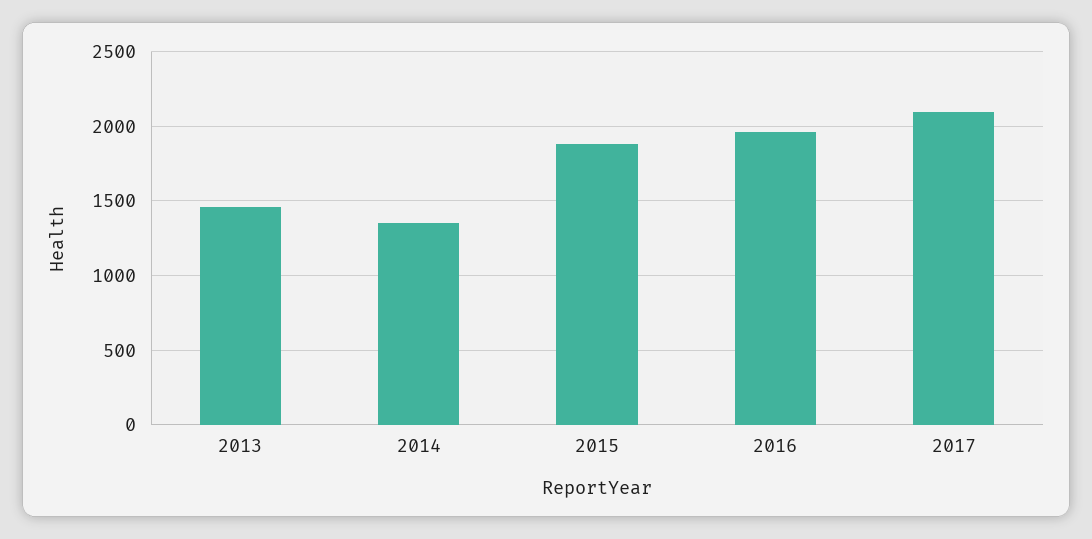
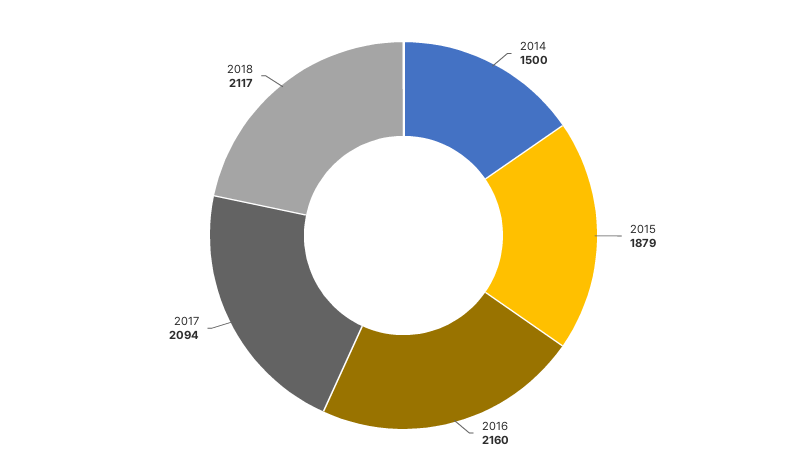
2013: 1450 -> none
2014: 1350 -> 1500
2016: 1950 -> 2160
2018: none -> 2117

